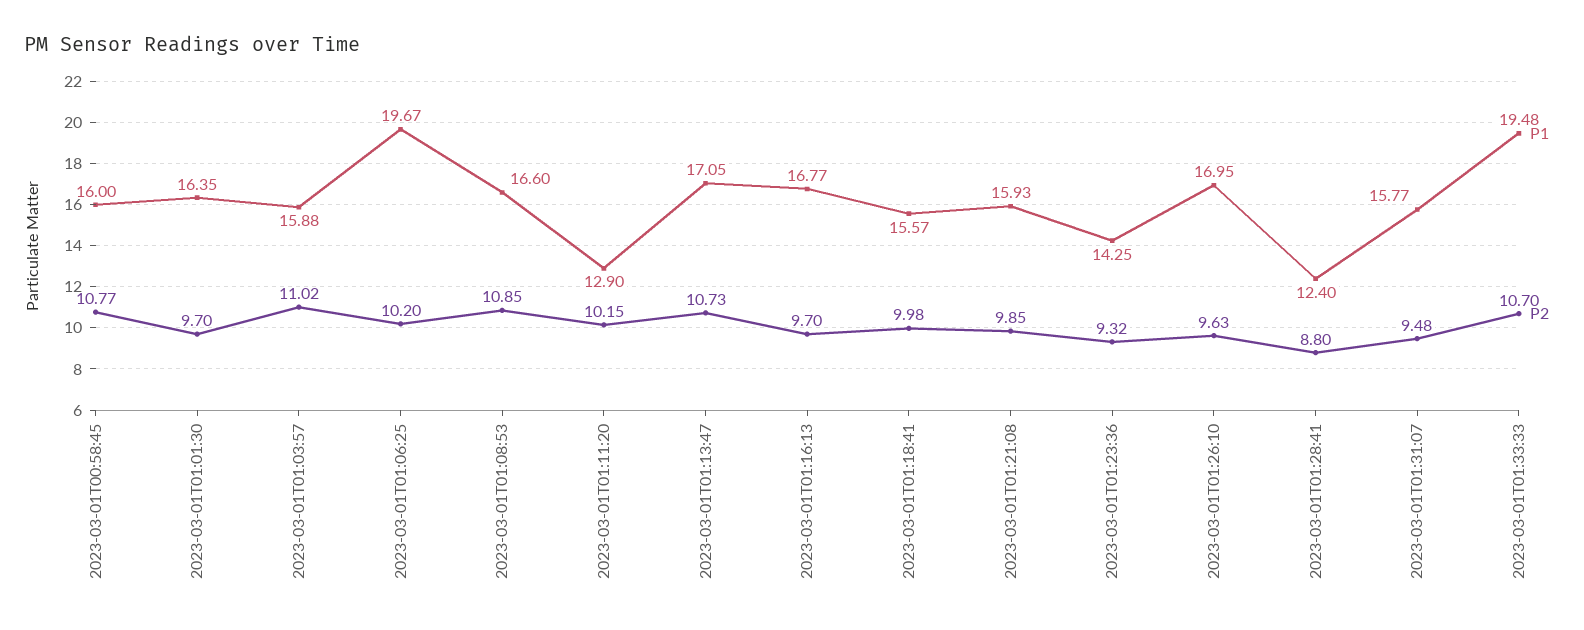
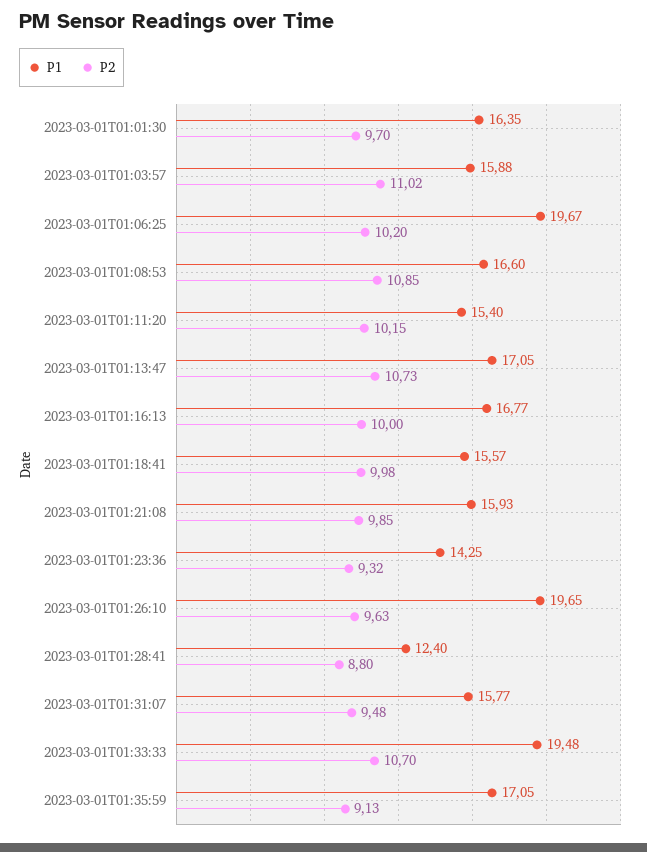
P1, 2023-03-01T00:58:45: 16 -> none
P2, 2023-03-01T00:58:45: 10.77 -> none
P1, 2023-03-01T01:11:20: 12.9 -> 15.4
P2, 2023-03-01T01:16:13: 9.7 -> 10
P1, 2023-03-01T01:26:10: 16.95 -> 19.65
P1, 2023-03-01T01:35:59: none -> 17.05
P2, 2023-03-01T01:35:59: none -> 9.13

